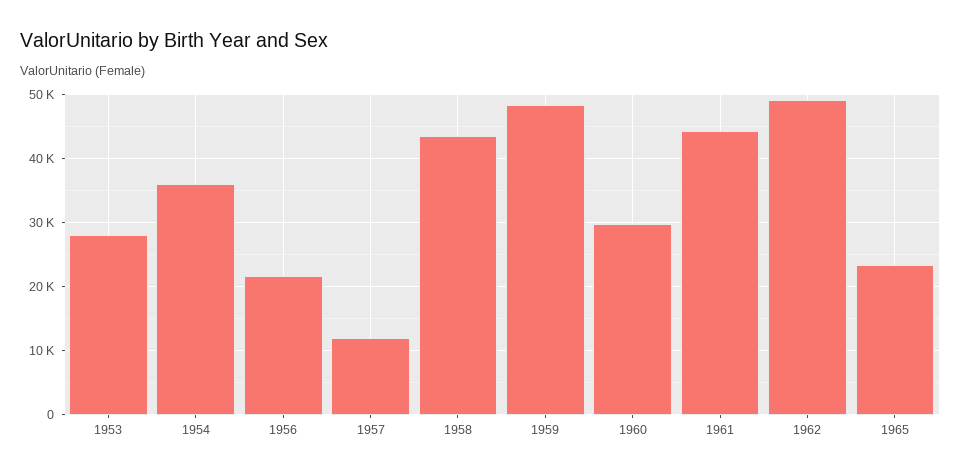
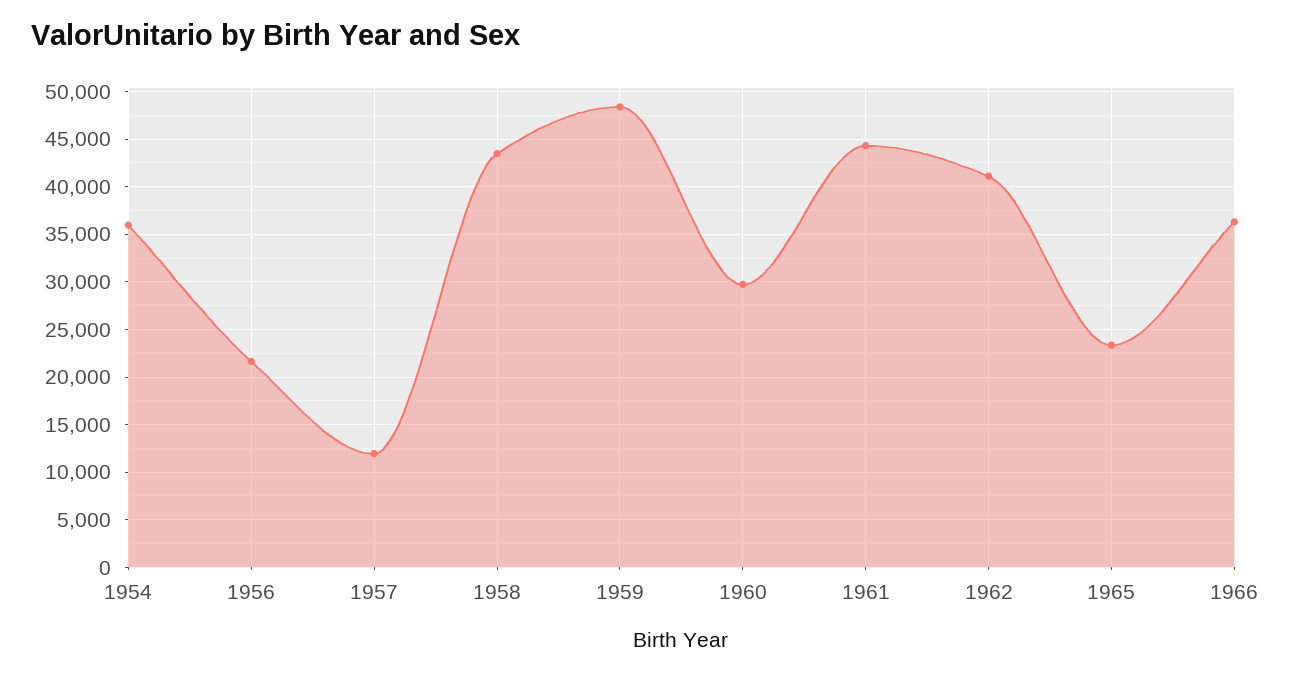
1953: 28000 -> none
1962: 49000 -> 41000
1966: none -> 36000

